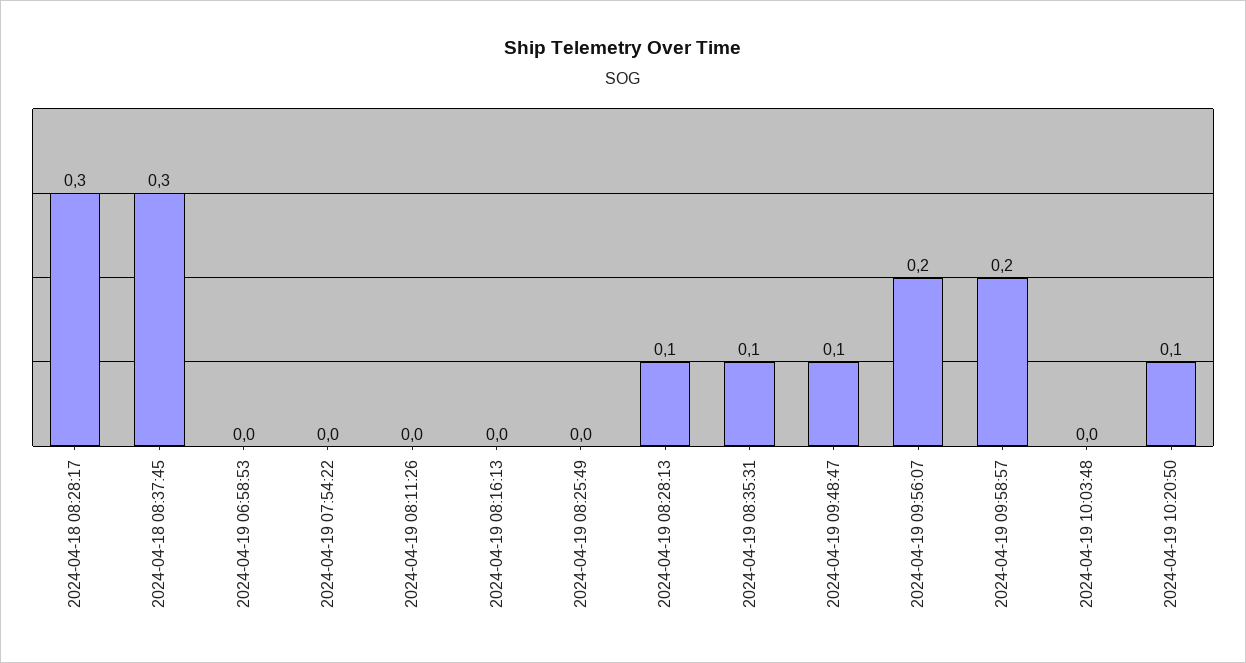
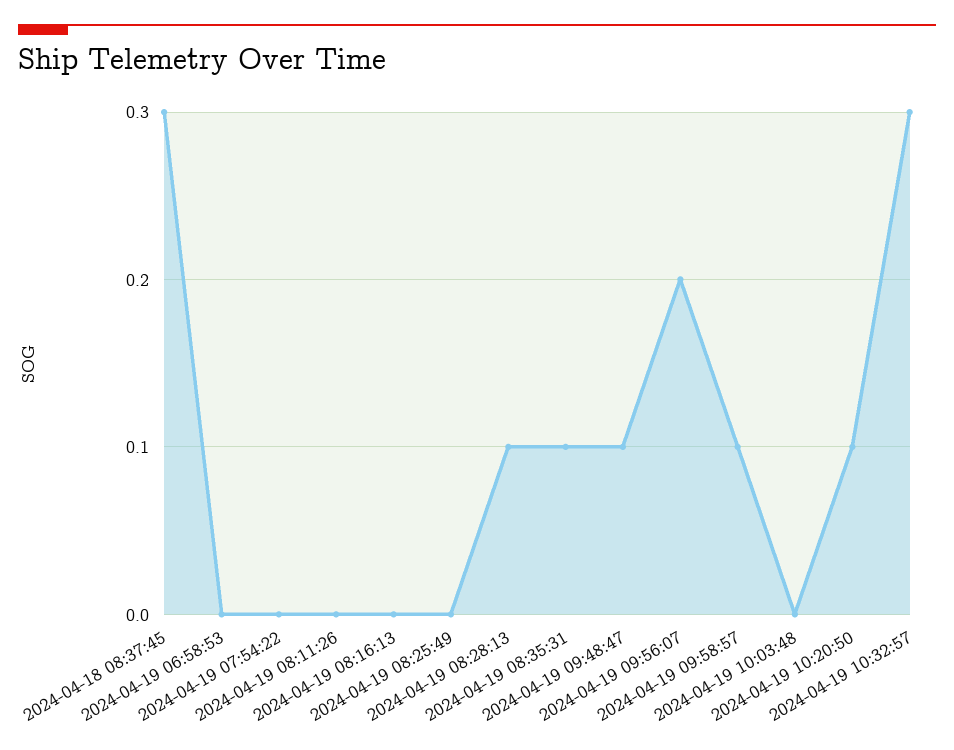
2024-04-18 08:28:17: 0.3 -> none
2024-04-19 09:58:57: 0.2 -> 0.1
2024-04-19 10:32:57: none -> 0.3

